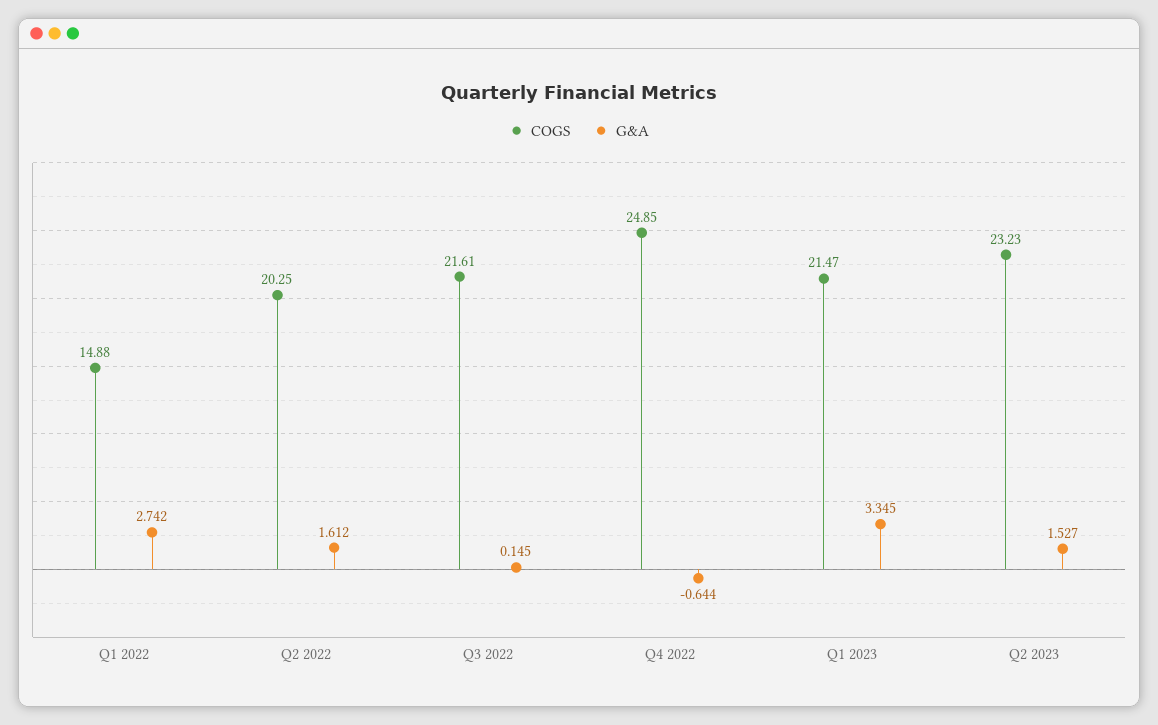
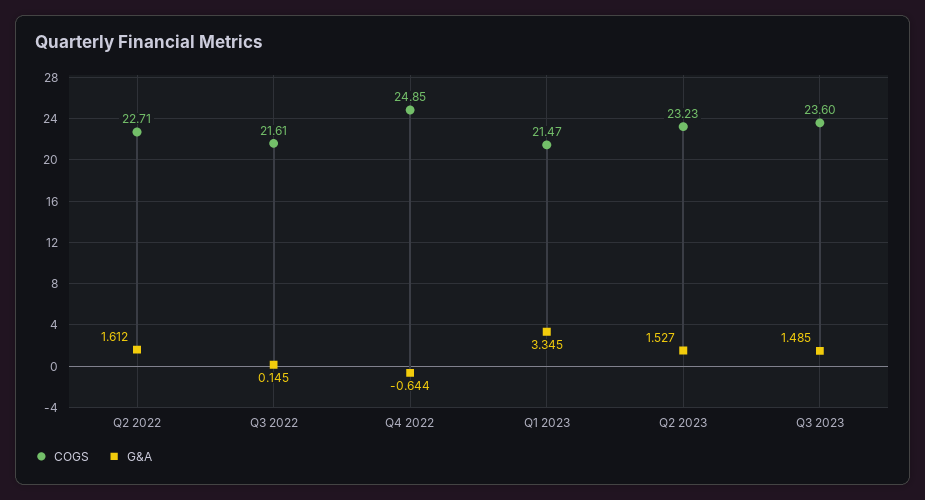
COGS, Q1 2022: 14.88 -> none
G&A, Q1 2022: 2.742 -> none
COGS, Q2 2022: 20.25 -> 22.71
COGS, Q3 2023: none -> 23.6
G&A, Q3 2023: none -> 1.485

